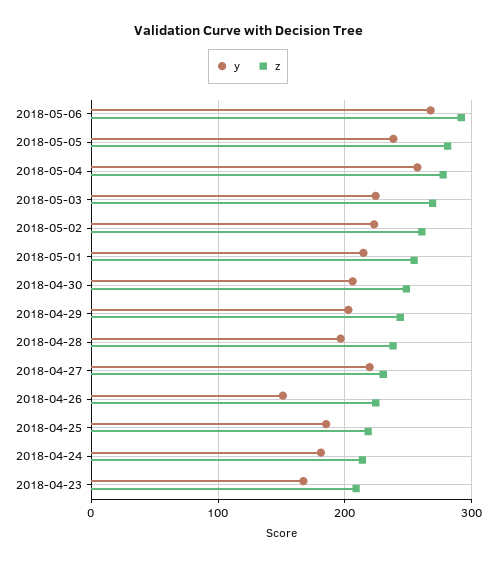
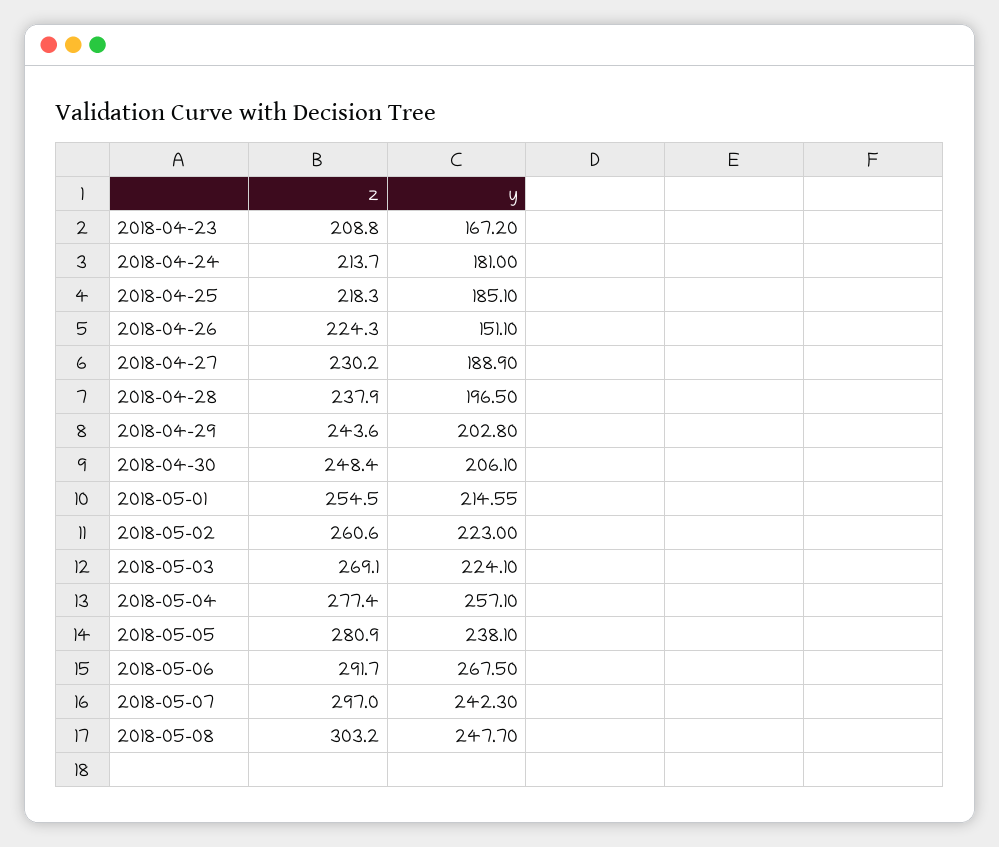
y, 2018-04-27: 220 -> 188.9
z, 2018-05-07: none -> 297
y, 2018-05-07: none -> 242.3
z, 2018-05-08: none -> 303.2
y, 2018-05-08: none -> 247.7

